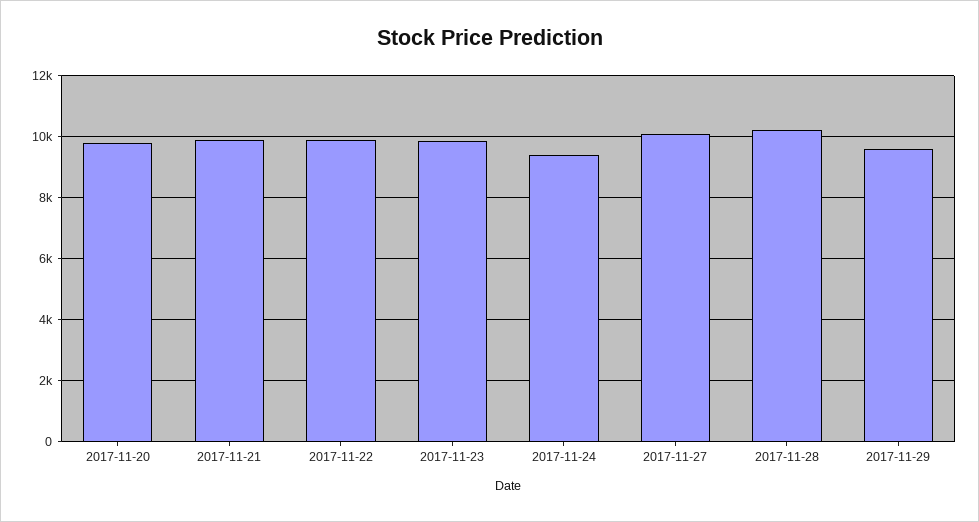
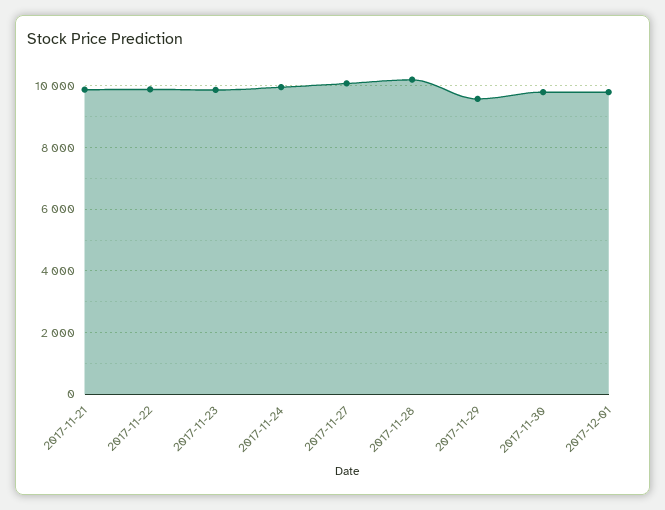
2017-11-20: 9800 -> none
2017-11-24: 9400 -> 10000
2017-11-30: none -> 9800
2017-12-01: none -> 9800

